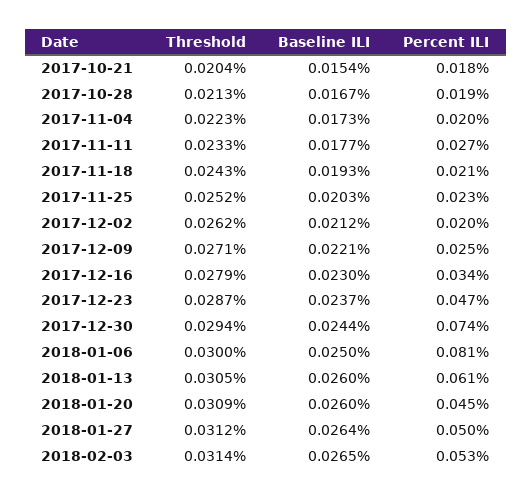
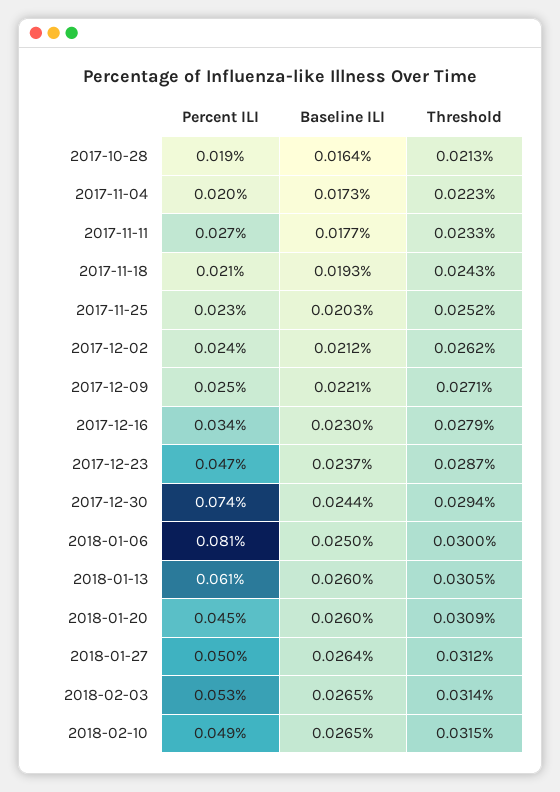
Threshold, 2017-10-21: 0.0204 -> none
Baseline ILI, 2017-10-21: 0.0154 -> none
Percent ILI, 2017-10-21: 0.018 -> none
Baseline ILI, 2017-10-28: 0.0167 -> 0.0164
Percent ILI, 2017-12-02: 0.02 -> 0.024
Percent ILI, 2018-02-10: none -> 0.049
Baseline ILI, 2018-02-10: none -> 0.0265
Threshold, 2018-02-10: none -> 0.0315

